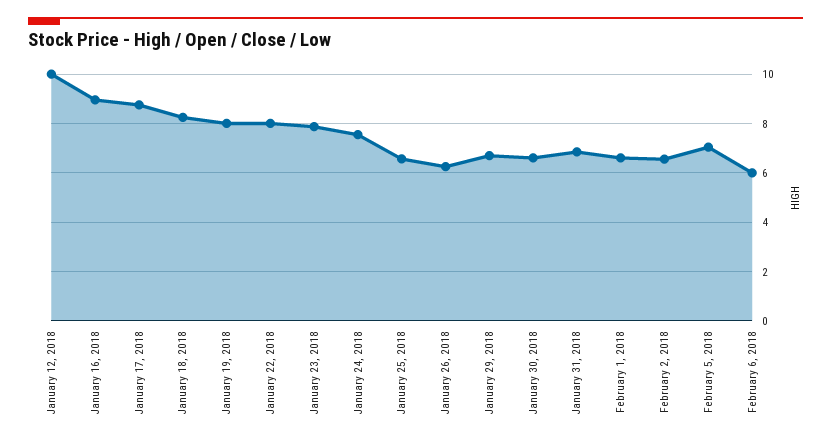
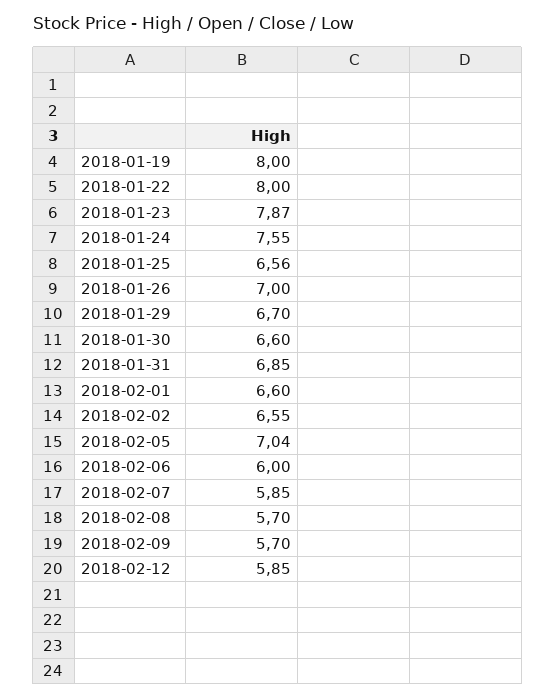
January 12, 2018: 10 -> none
January 16, 2018: 9 -> none
January 17, 2018: 8.75 -> none
January 18, 2018: 8.25 -> none
January 26, 2018: 6.25 -> 7
2018-02-07: none -> 5.85
2018-02-08: none -> 5.7
2018-02-09: none -> 5.7
2018-02-12: none -> 5.85

